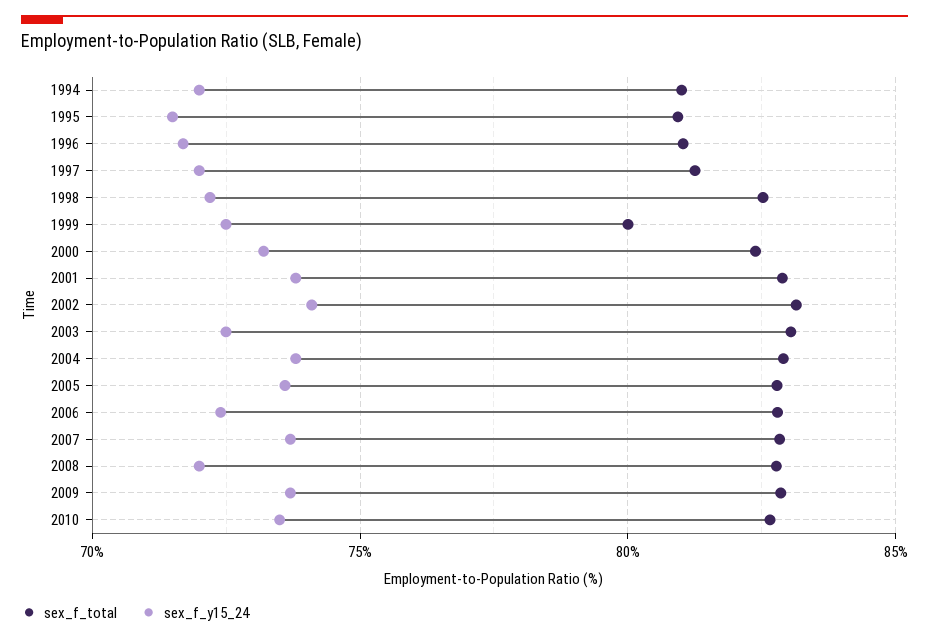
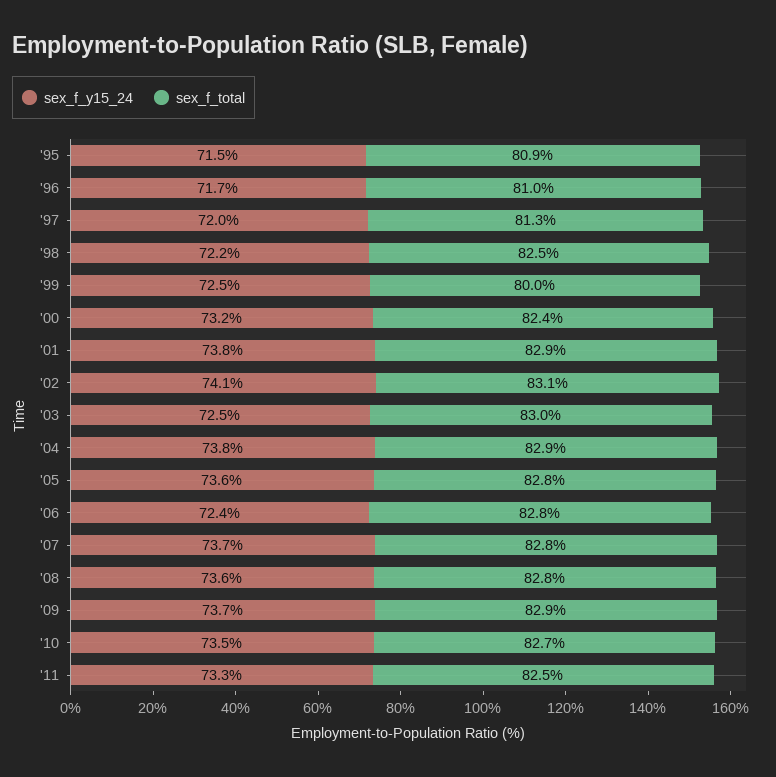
sex_f_total, 1994: 81 -> none
sex_f_y15_24, 1994: 72 -> none
sex_f_y15_24, 2008: 72 -> 73.6
sex_f_y15_24, '11: none -> 73.3
sex_f_total, '11: none -> 82.5

